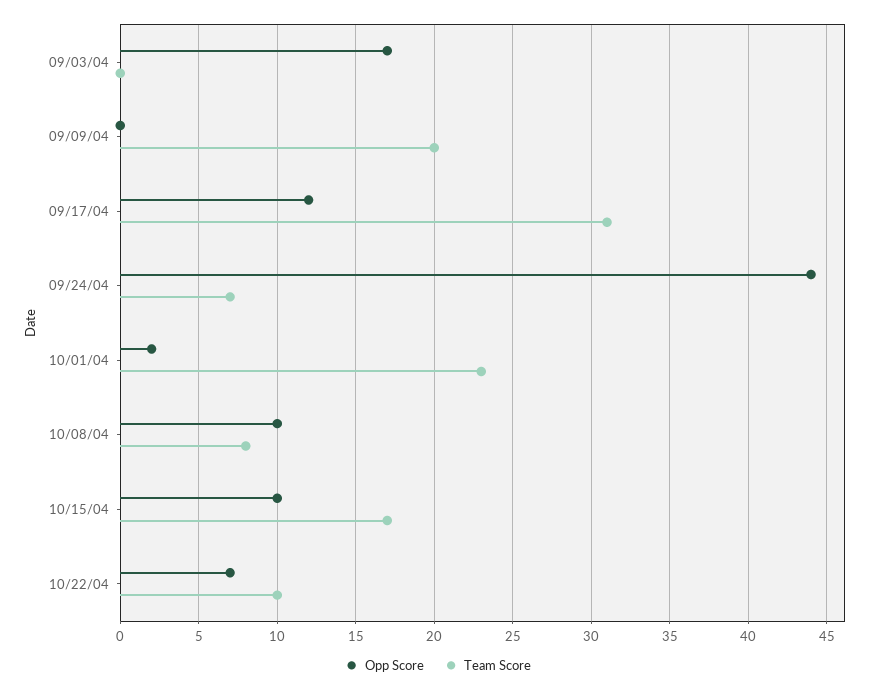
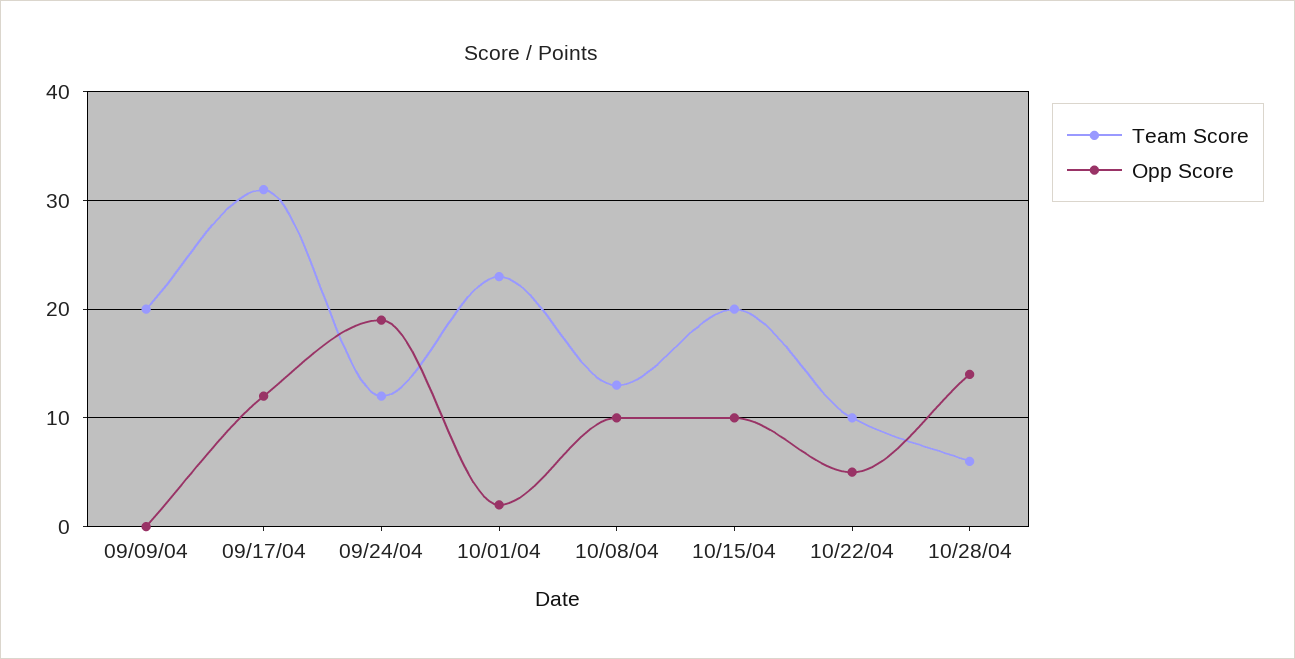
Opp Score, 09/03/04: 17 -> none
Team Score, 09/03/04: 0 -> none
Opp Score, 09/24/04: 44 -> 19
Team Score, 09/24/04: 7 -> 12
Team Score, 10/08/04: 8 -> 13
Team Score, 10/15/04: 17 -> 20
Opp Score, 10/22/04: 7 -> 5
Team Score, 10/28/04: none -> 6
Opp Score, 10/28/04: none -> 14

